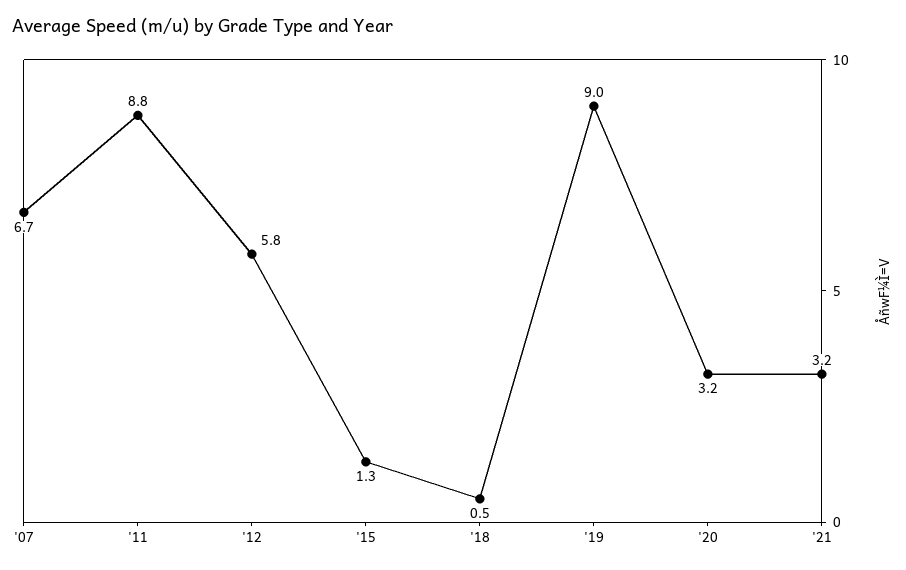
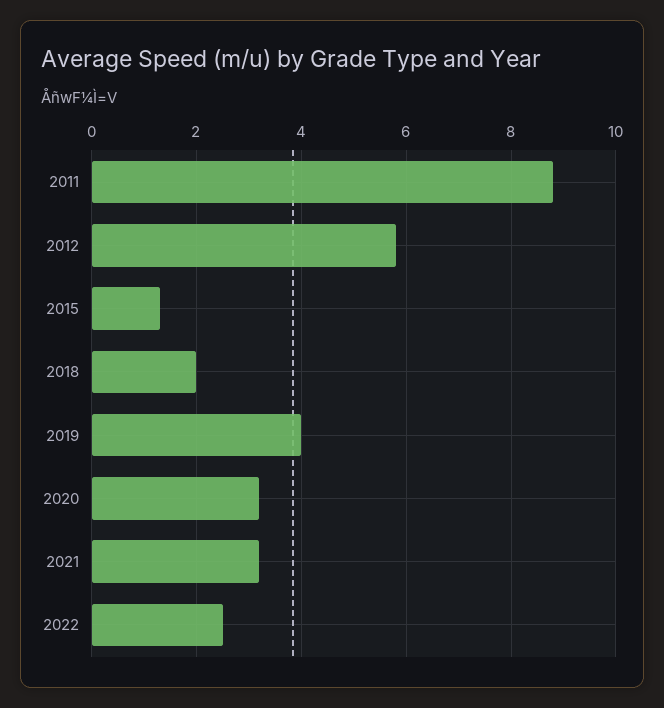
'07: 6.7 -> none
'18: 0.5 -> 2
'19: 9 -> 4
2022: none -> 2.5

